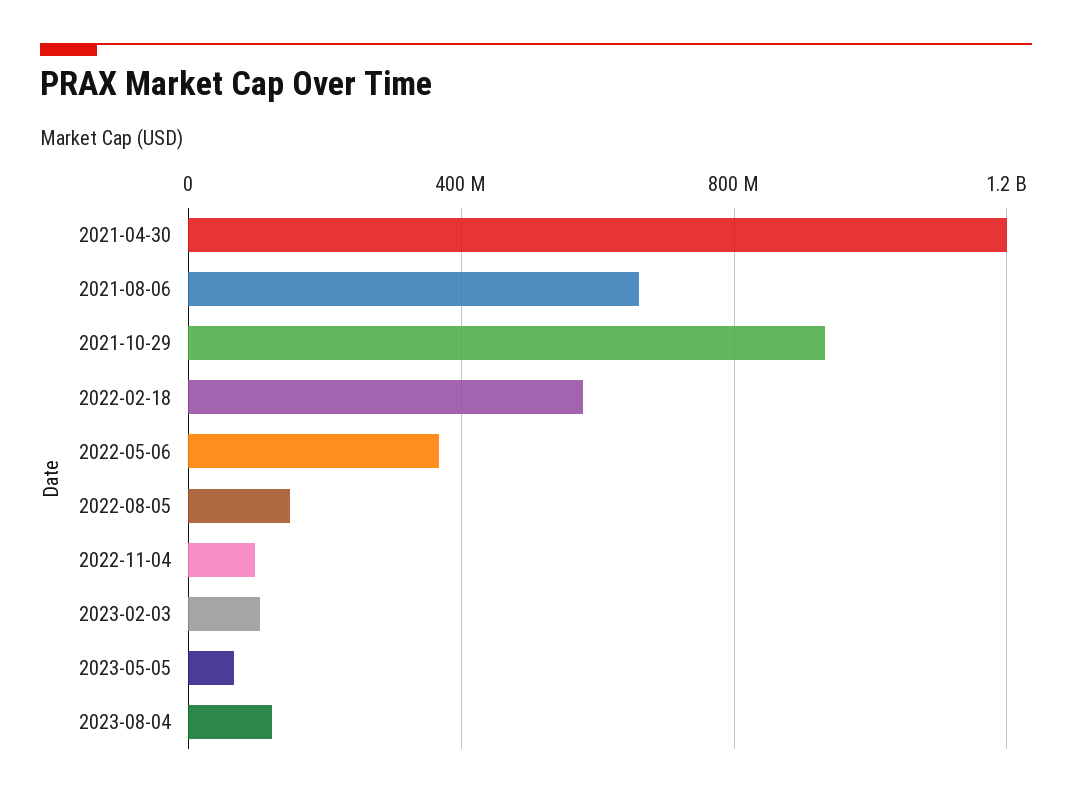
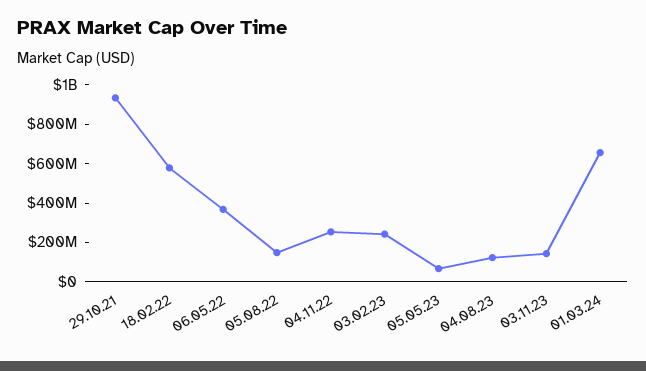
2021-04-30: 1200000000 -> none
2021-08-06: 650000000 -> none
2022-11-04: 100000000 -> 250000000
2023-02-03: 100000000 -> 250000000
03.11.23: none -> 150000000
01.03.24: none -> 650000000

